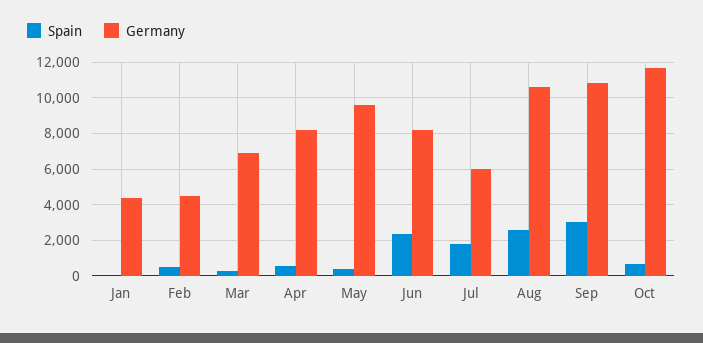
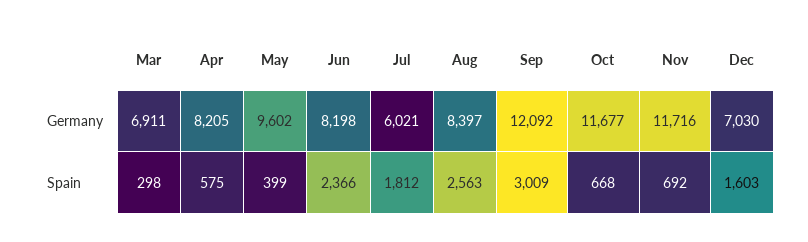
Spain, Jan: 0 -> none
Germany, Jan: 4500 -> none
Spain, Feb: 500 -> none
Germany, Feb: 4500 -> none
Germany, Aug: 10500 -> 8397
Germany, Sep: 11000 -> 12092
Germany, Nov: none -> 11716
Germany, Dec: none -> 7030
Spain, Nov: none -> 692
Spain, Dec: none -> 1603

